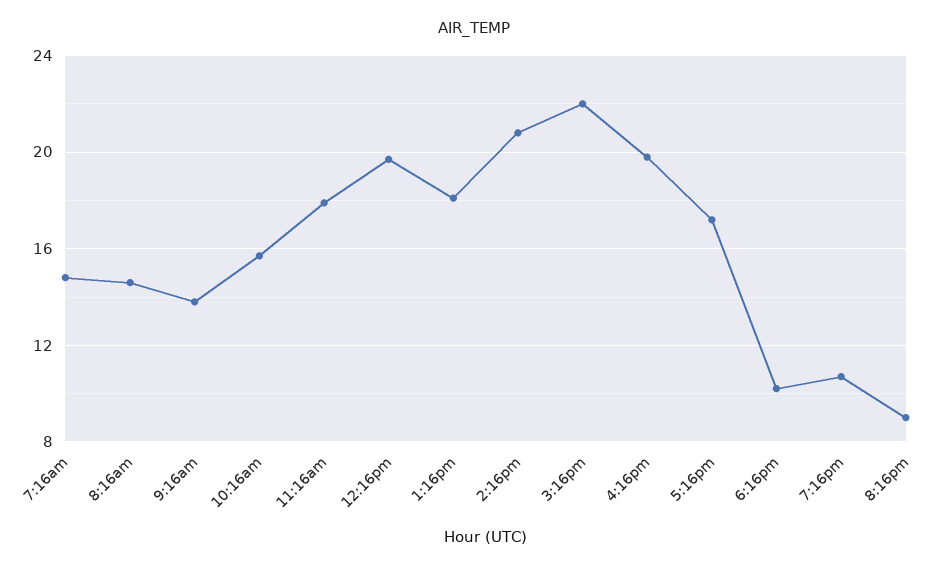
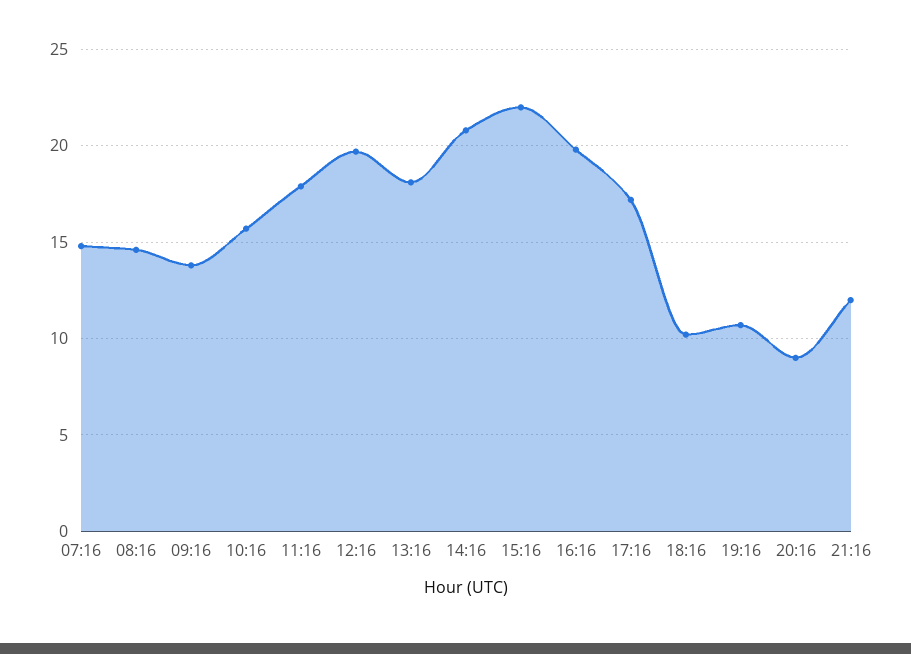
21:16: none -> 12

